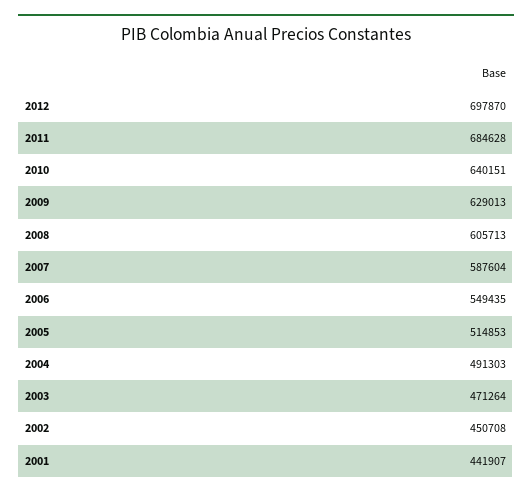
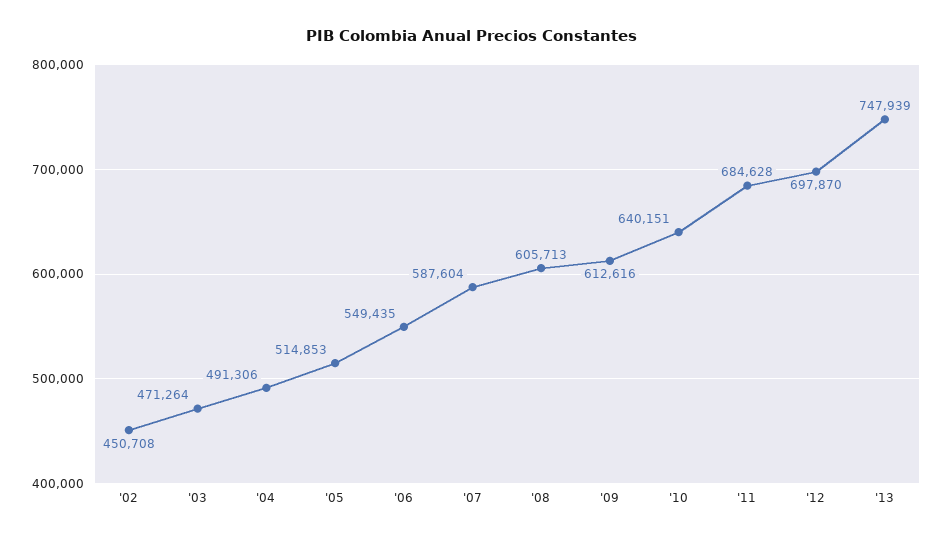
2009: 629013 -> 612616
2004: 491303 -> 491306
2001: 441907 -> none
'13: none -> 747939

